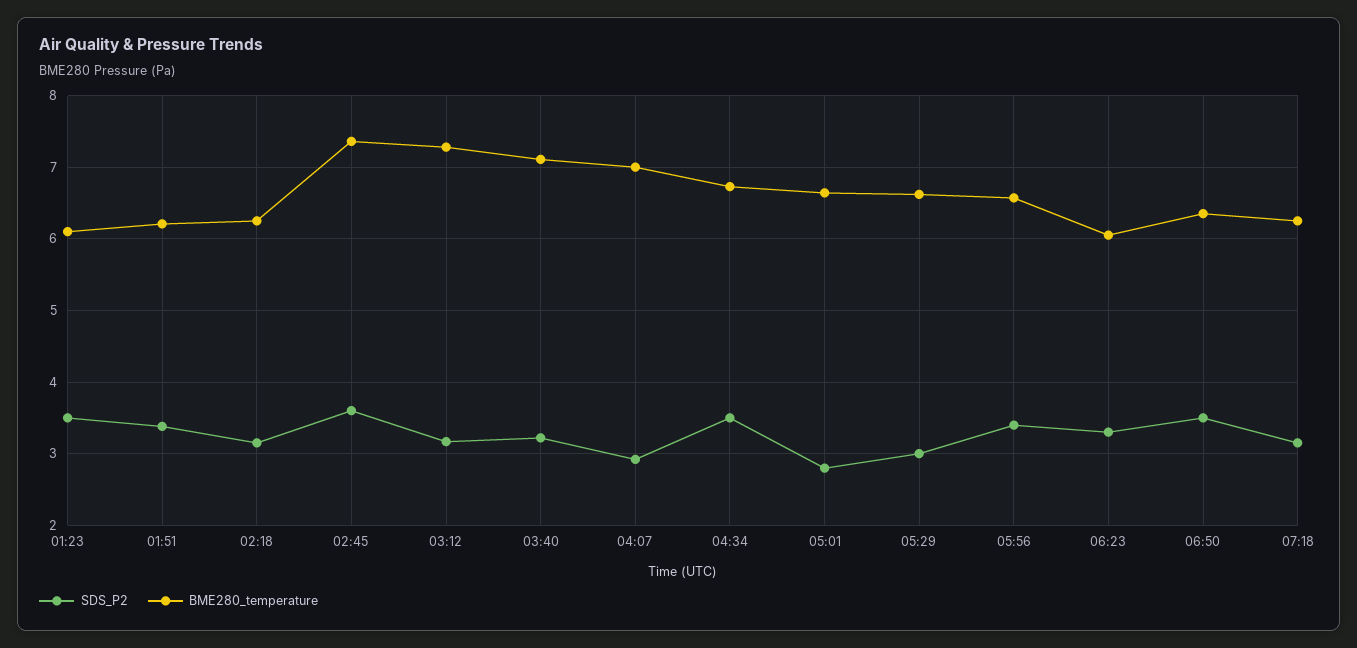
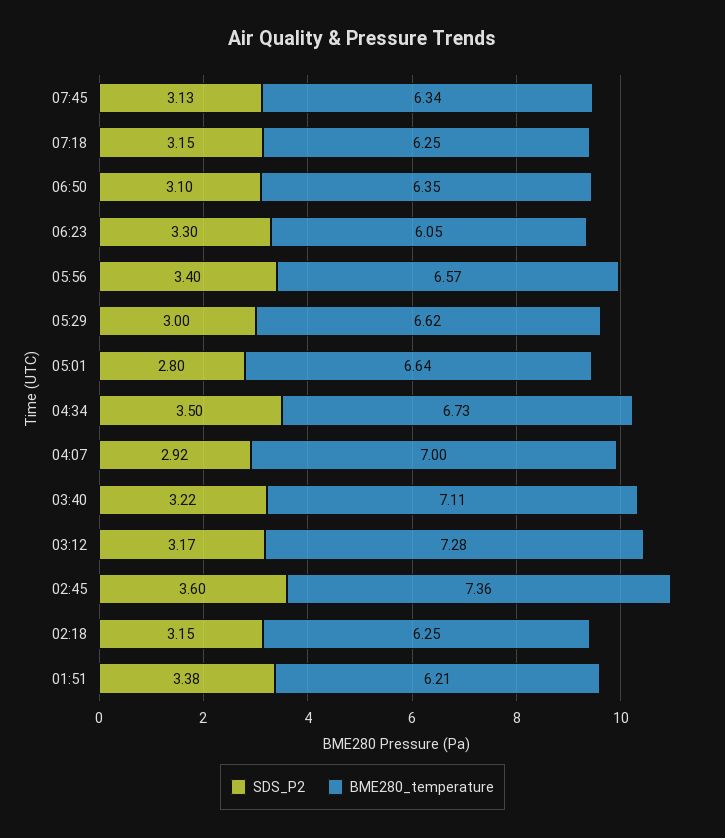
SDS_P2, 01:23: 3.5 -> none
BME280_temperature, 01:23: 6.1 -> none
SDS_P2, 06:50: 3.5 -> 3.1
SDS_P2, 07:45: none -> 3.13
BME280_temperature, 07:45: none -> 6.34

